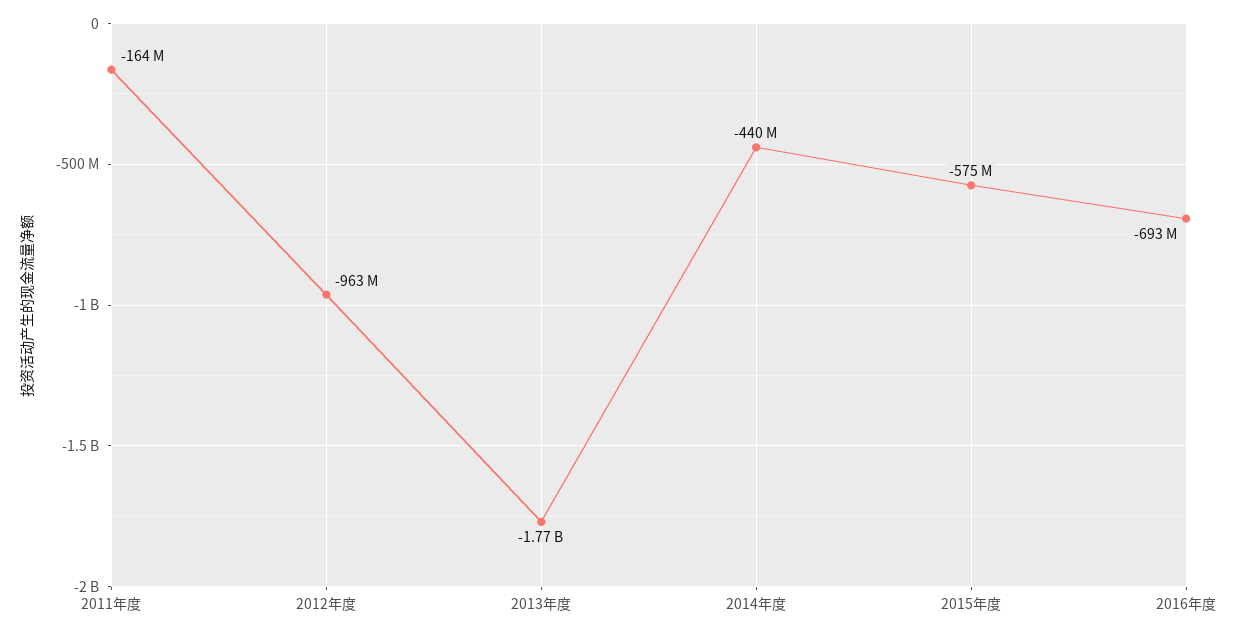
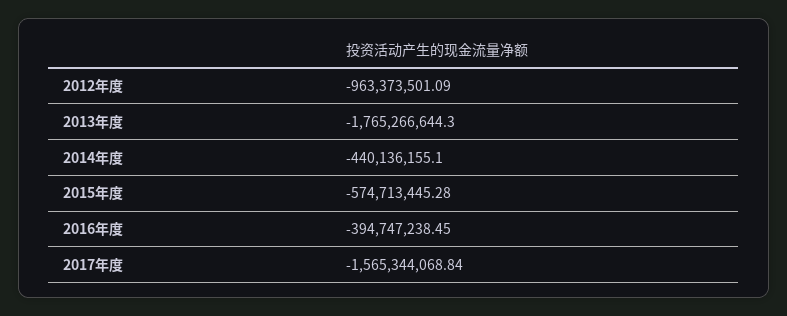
2011年度: -164000000 -> none
2016年度: -693000000 -> -394747238.45
2017年度: none -> -1565344068.84

